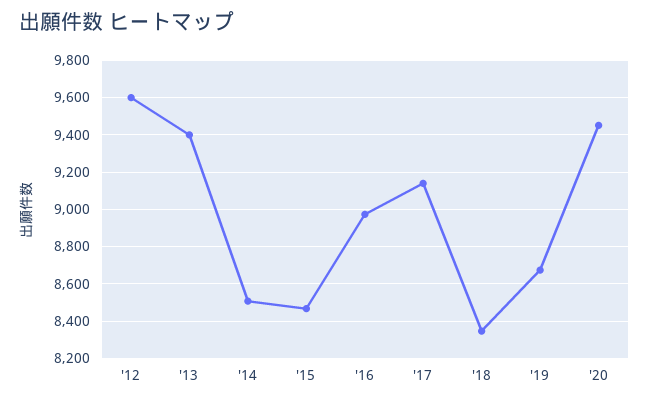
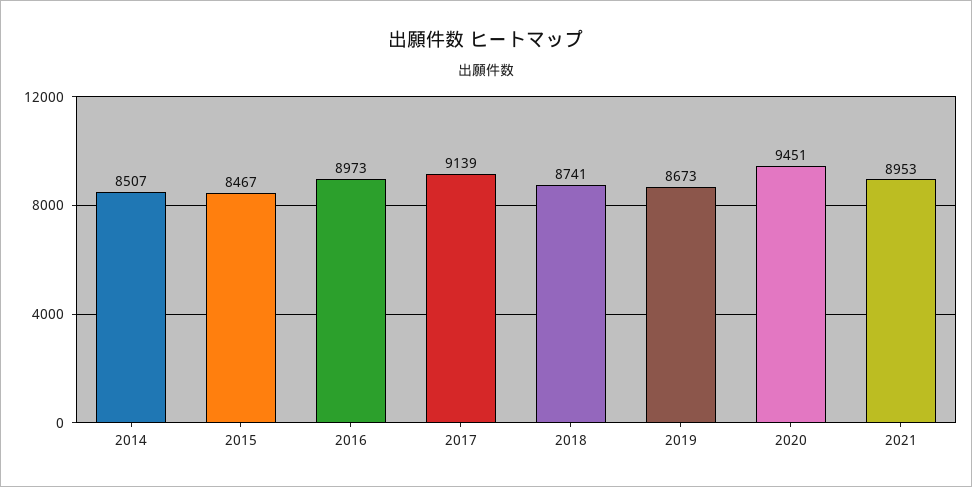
'12: 9600 -> none
'13: 9400 -> none
'18: 8350 -> 8741
2021: none -> 8953

